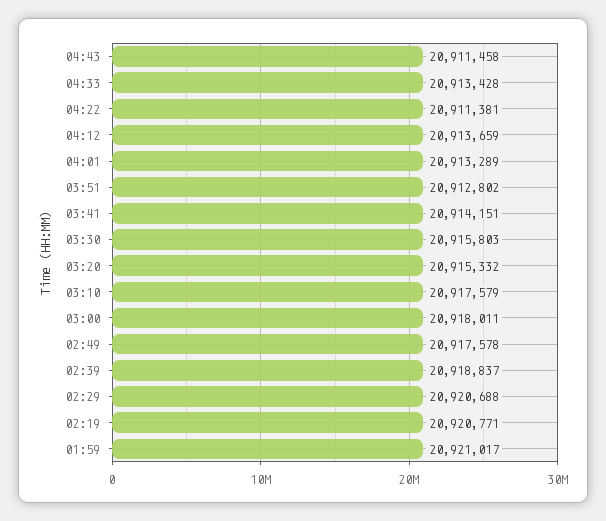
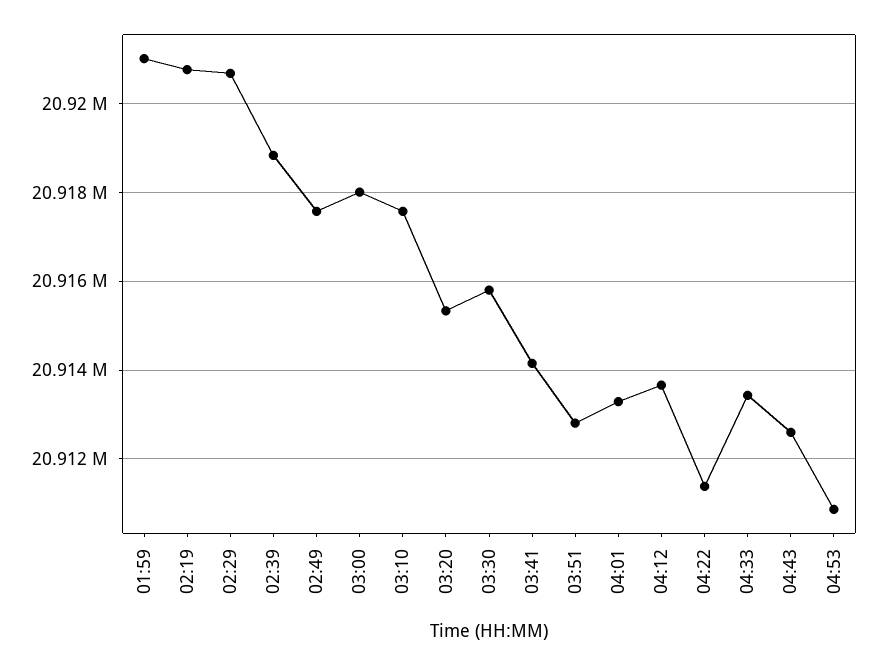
04:43: 20911458 -> 20912600
04:53: none -> 20910800

